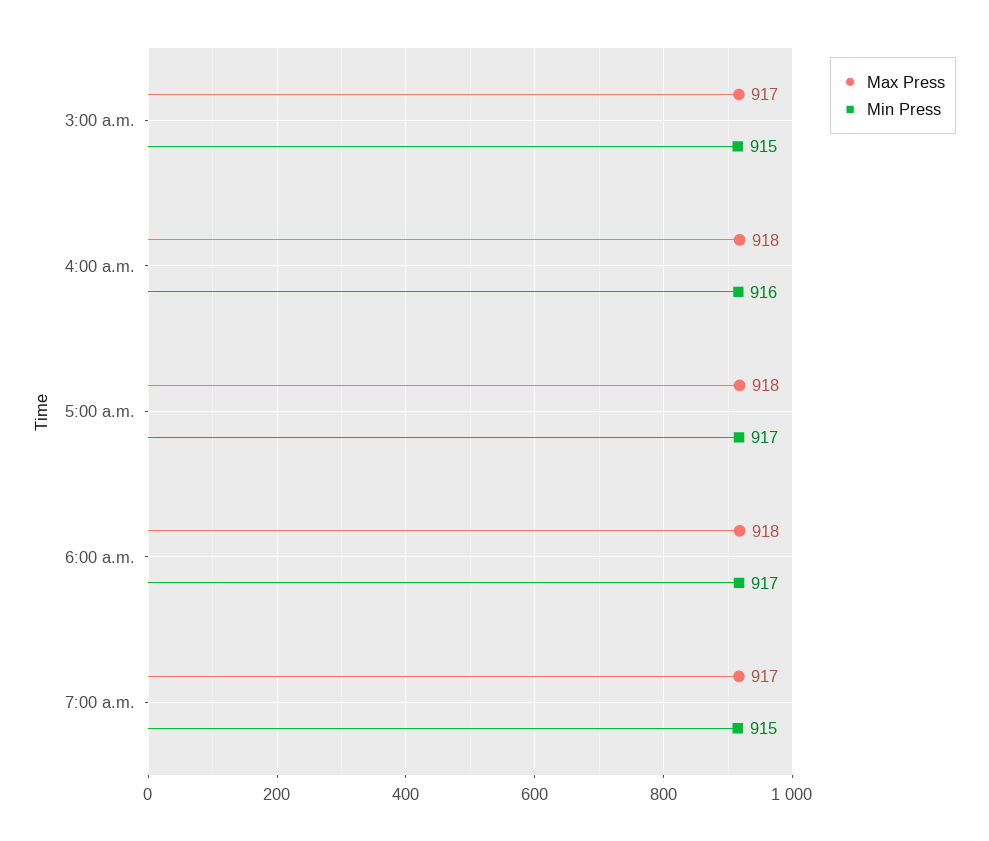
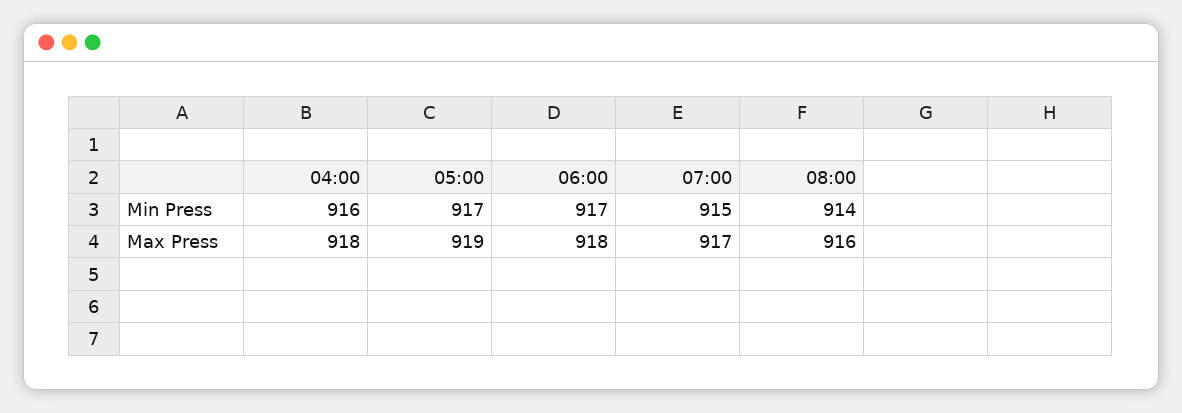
Max Press, 3:00 a.m.: 917 -> none
Min Press, 3:00 a.m.: 915 -> none
Max Press, 5:00 a.m.: 918 -> 919
Min Press, 08:00: none -> 914
Max Press, 08:00: none -> 916

